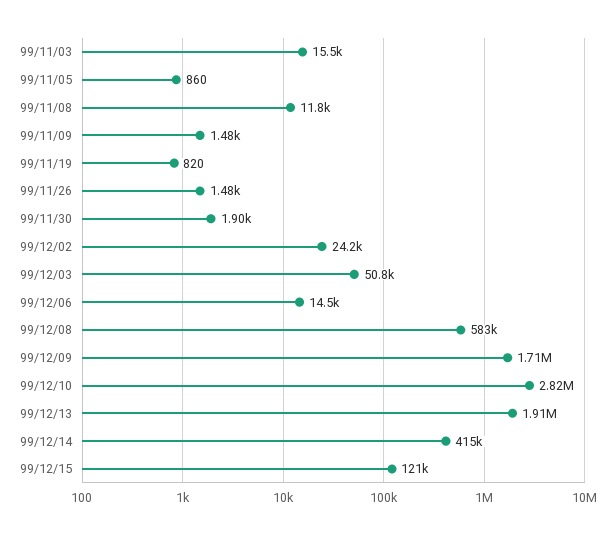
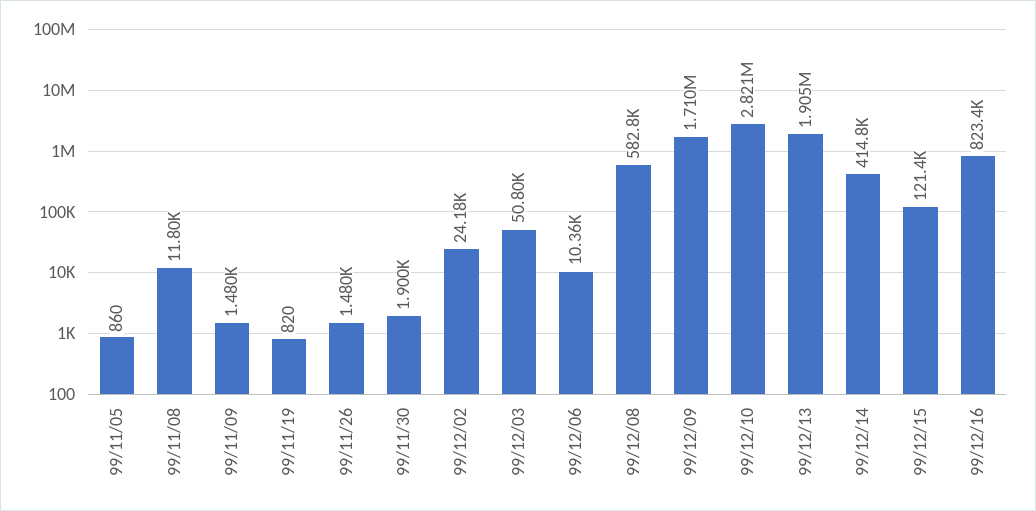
99/11/03: 15500 -> none
99/12/06: 14500 -> 10360
99/12/16: none -> 823400

